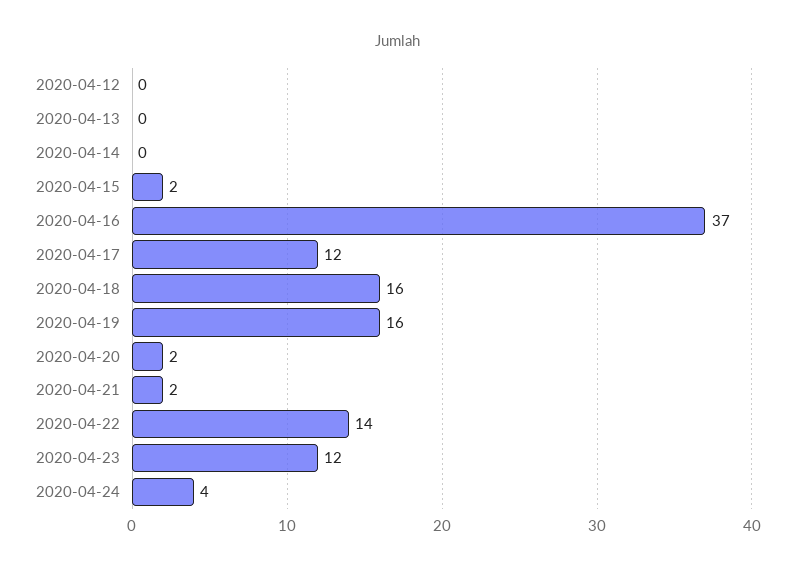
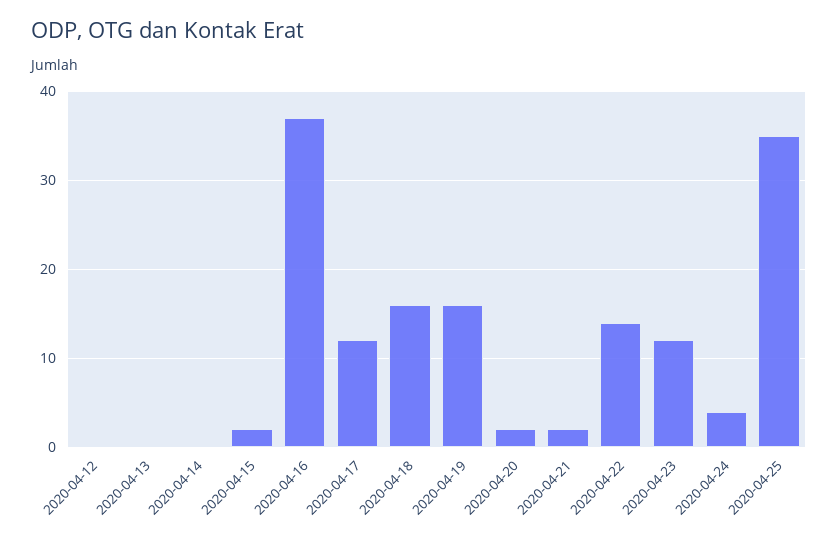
2020-04-25: none -> 35

